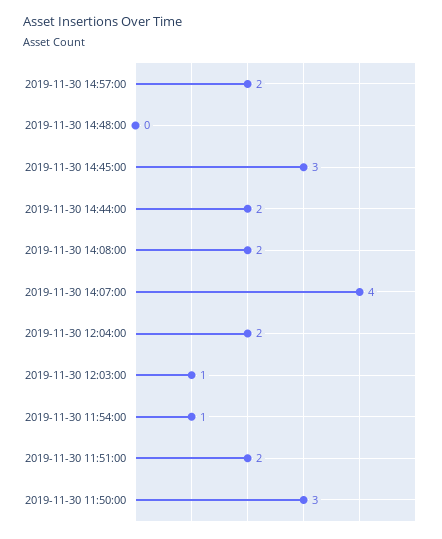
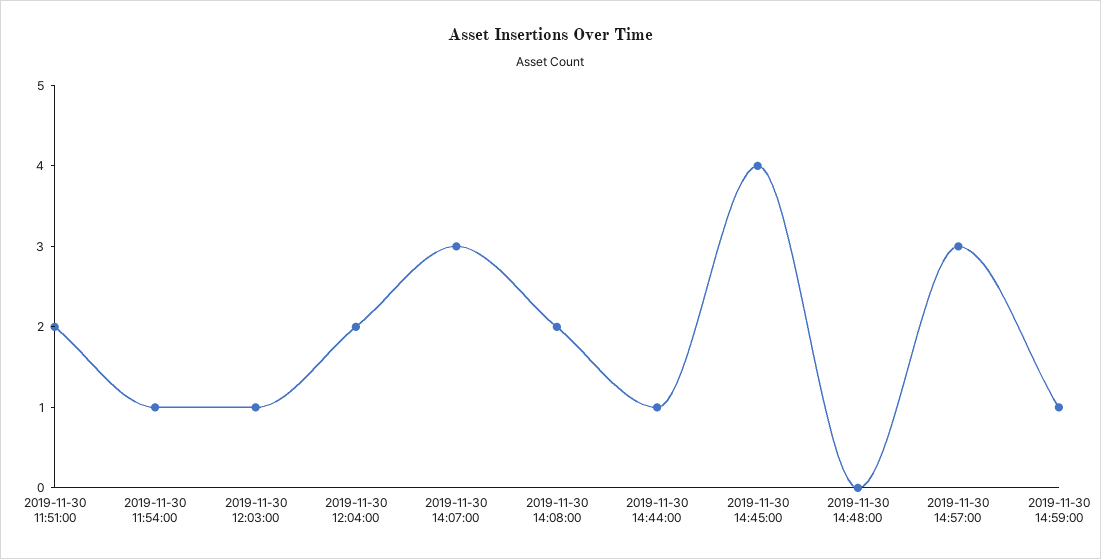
2019-11-30 14:57:00: 2 -> 3
2019-11-30 14:45:00: 3 -> 4
2019-11-30 14:44:00: 2 -> 1
2019-11-30 14:07:00: 4 -> 3
2019-11-30 11:50:00: 3 -> none
2019-11-30 14:59:00: none -> 1

